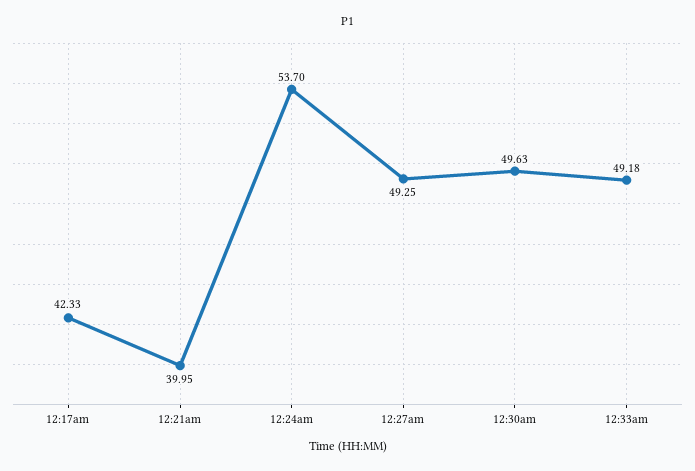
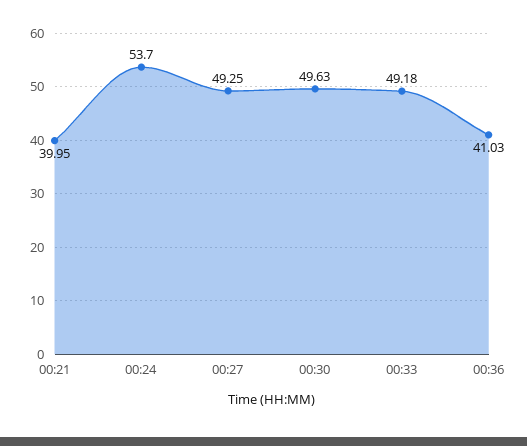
12:17am: 42.33 -> none
00:36: none -> 41.03

